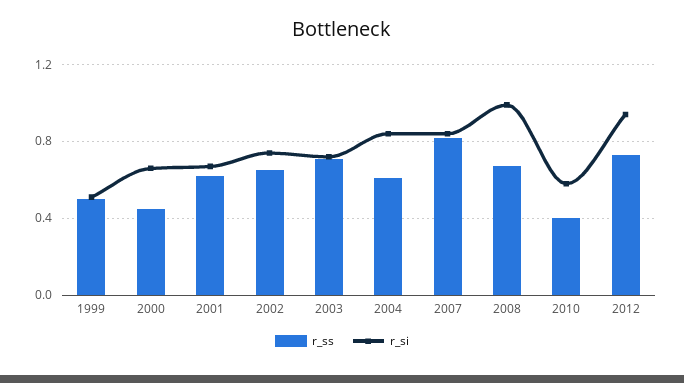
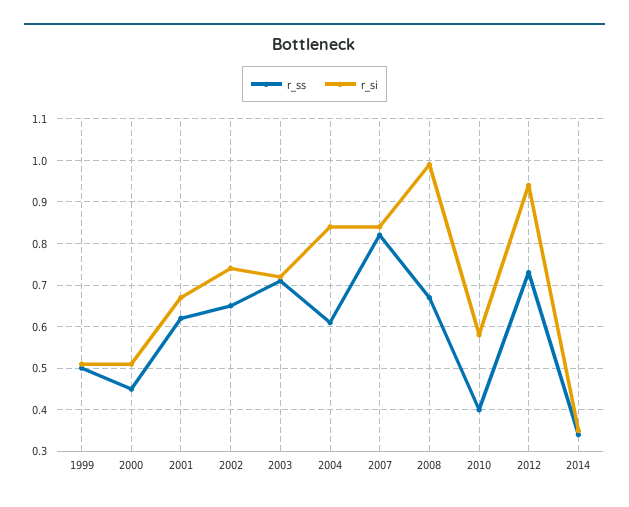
r_si, 2000: 0.65 -> 0.5
r_ss, 2014: none -> 0.35
r_si, 2014: none -> 0.35

